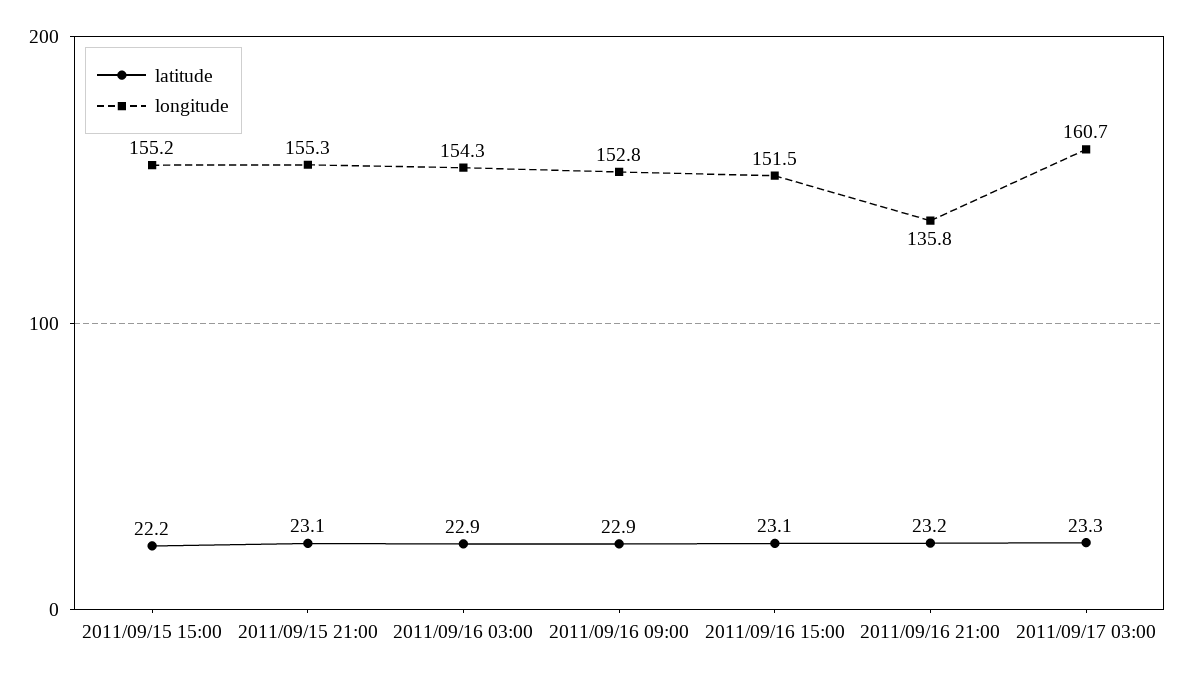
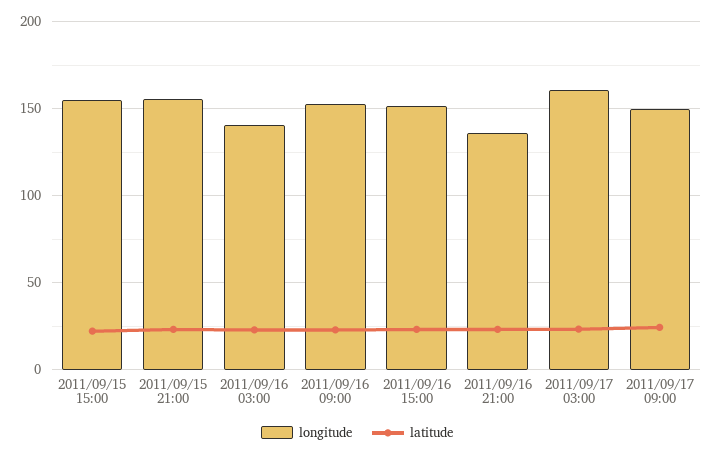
longitude, 2011/09/16 03:00: 154.3 -> 140
longitude, 2011/09/17 09:00: none -> 150
latitude, 2011/09/17 09:00: none -> 25

